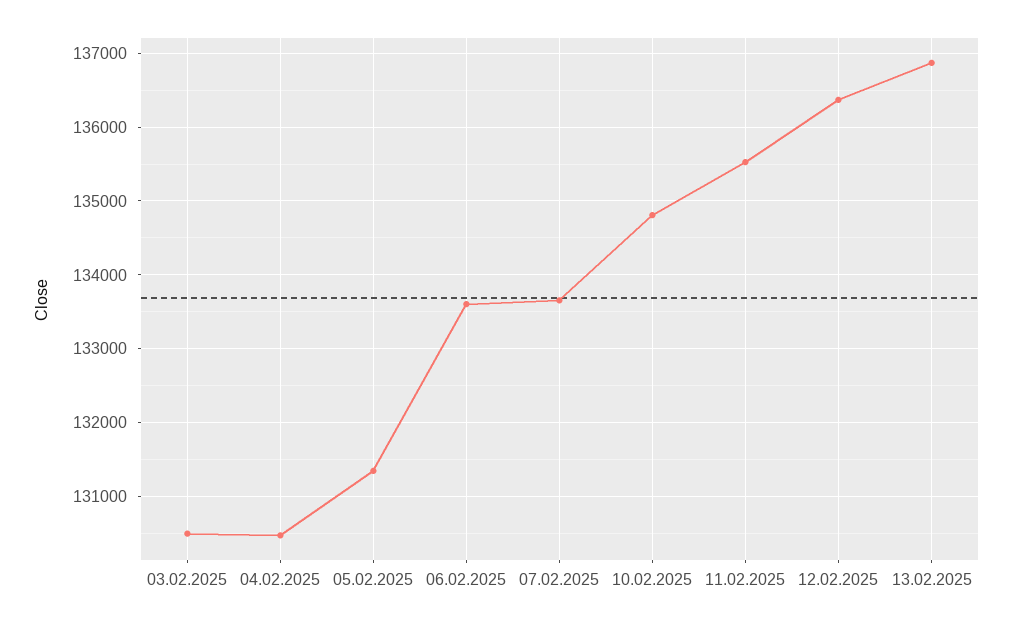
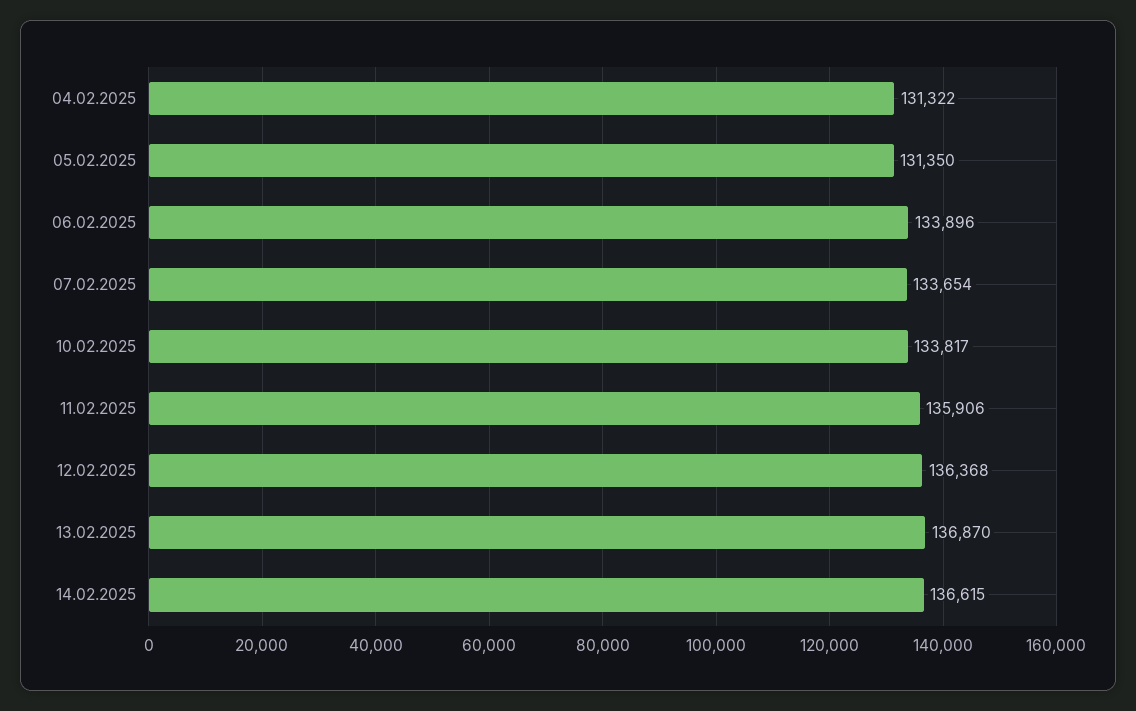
03.02.2025: 130500 -> none
04.02.2025: 130500 -> 131322
06.02.2025: 133600 -> 133896
10.02.2025: 134800 -> 133817
11.02.2025: 135500 -> 135906
14.02.2025: none -> 136615

